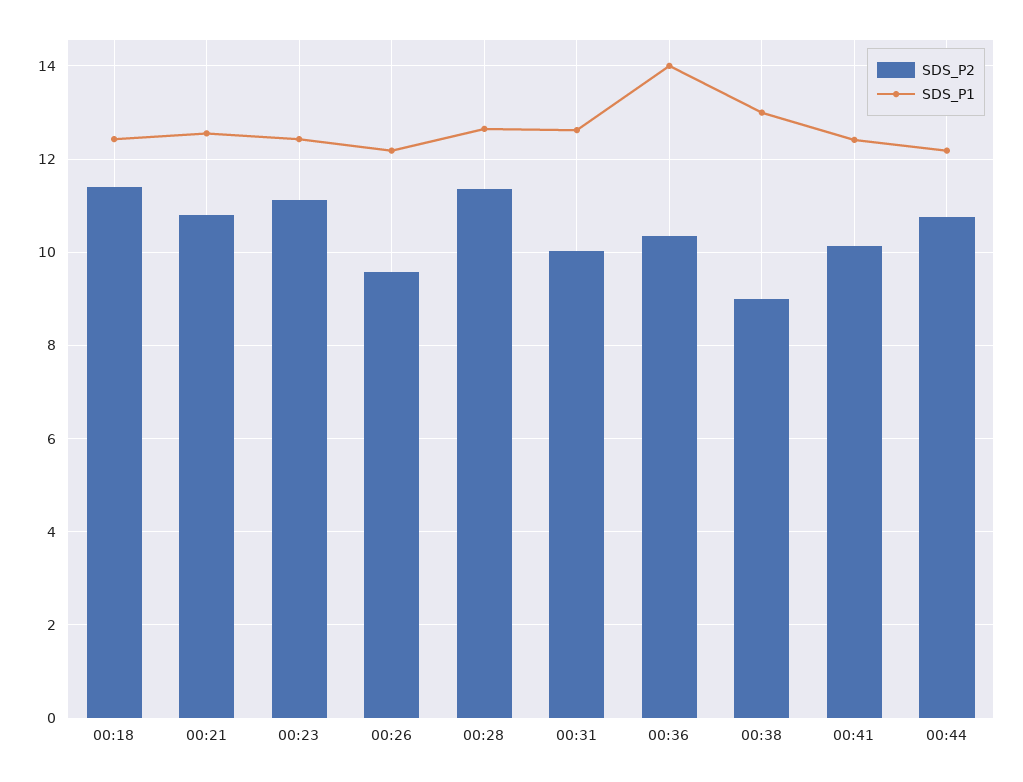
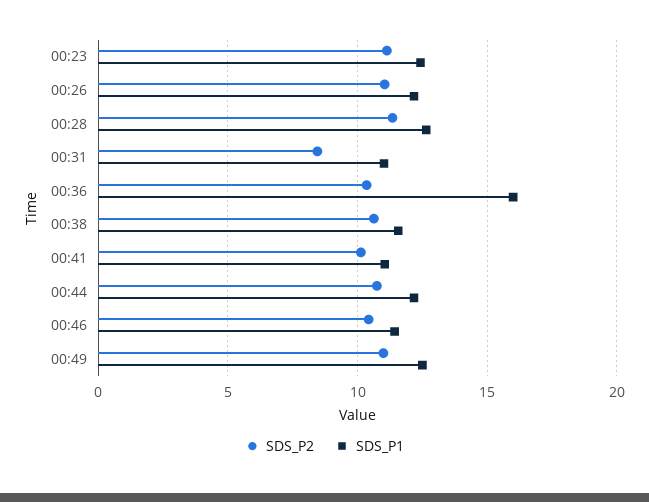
SDS_P2, 00:18: 11.4 -> none
SDS_P1, 00:18: 12.4 -> none
SDS_P2, 00:21: 10.8 -> none
SDS_P1, 00:21: 12.6 -> none
SDS_P2, 00:26: 9.6 -> 11
SDS_P2, 00:31: 10 -> 8.5
SDS_P1, 00:31: 12.6 -> 11
SDS_P1, 00:36: 14 -> 16
SDS_P2, 00:38: 9 -> 10.5
SDS_P1, 00:38: 13 -> 11.5
SDS_P1, 00:41: 12.4 -> 11
SDS_P2, 00:46: none -> 10.5
SDS_P1, 00:46: none -> 11.5
SDS_P2, 00:49: none -> 11
SDS_P1, 00:49: none -> 12.5

